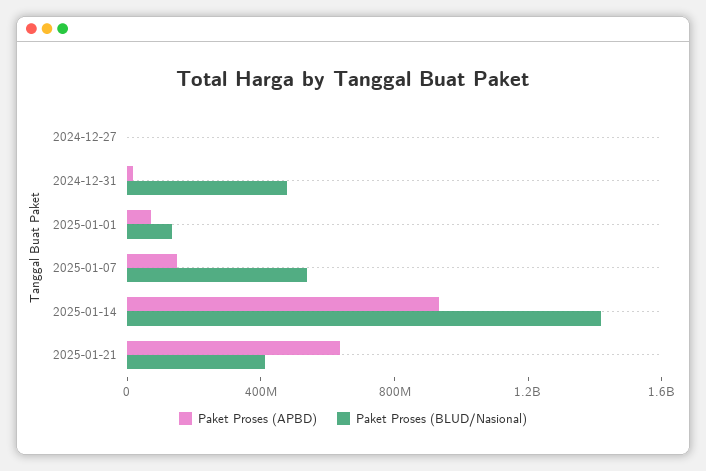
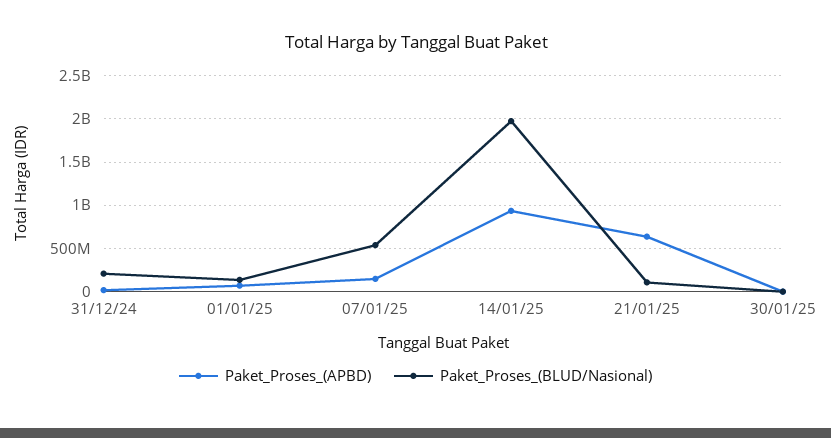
Paket Proses (APBD), 2024-12-27: 0 -> none
Paket Proses (BLUD/Nasional), 2024-12-27: 0 -> none
Paket Proses (BLUD/Nasional), 2024-12-31: 500000000 -> 200000000
Paket Proses (BLUD/Nasional), 2025-01-14: 1400000000 -> 2000000000
Paket Proses (BLUD/Nasional), 2025-01-21: 400000000 -> 100000000
Paket Proses (APBD), 30/01/25: none -> 0
Paket Proses (BLUD/Nasional), 30/01/25: none -> 0

